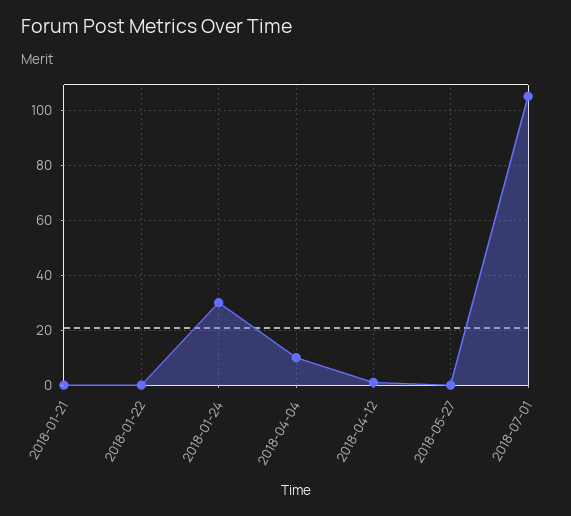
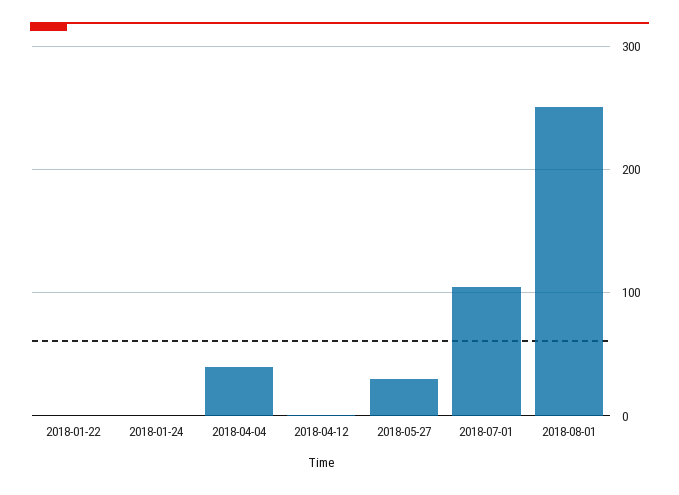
2018-01-21: 0 -> none
2018-01-24: 30 -> 0
2018-04-04: 10 -> 40
2018-05-27: 0 -> 30
2018-08-01: none -> 250

